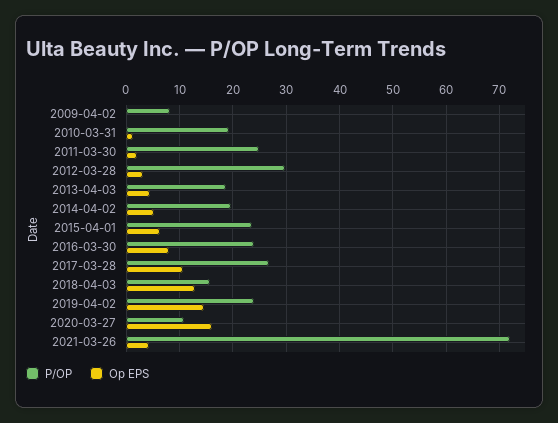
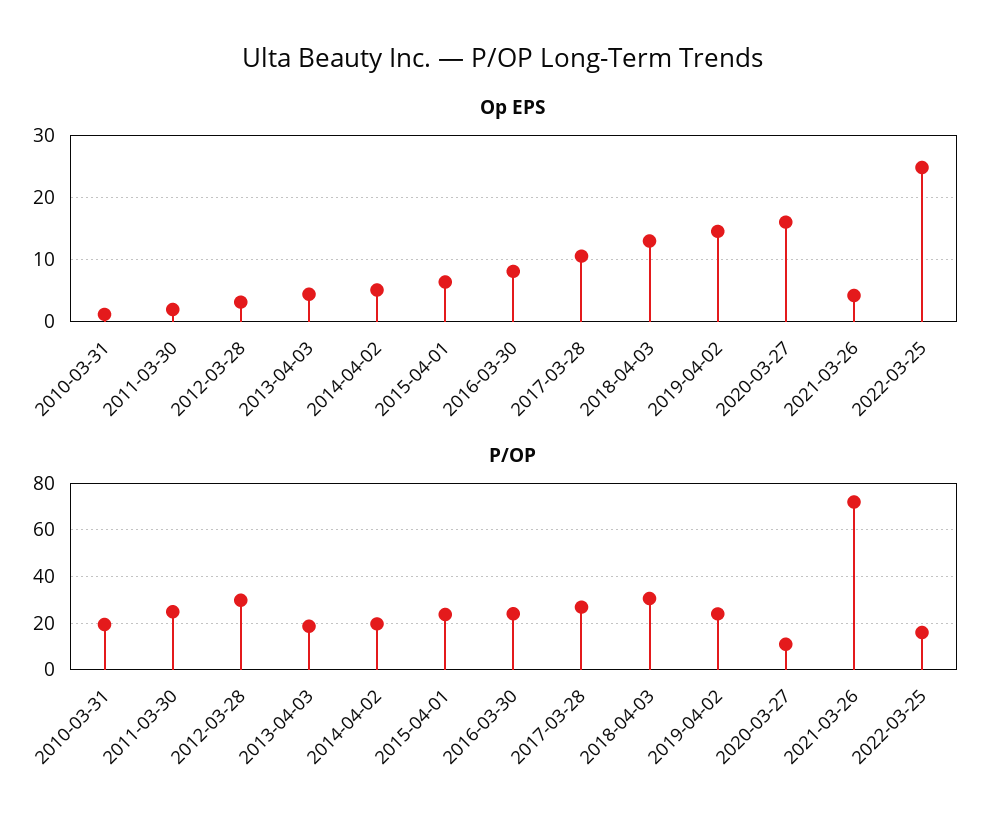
P/OP, 2009-04-02: 8 -> none
Op EPS, 2009-04-02: 0 -> none
P/OP, 2018-04-03: 16 -> 30
Op EPS, 2022-03-25: none -> 25
P/OP, 2022-03-25: none -> 15

